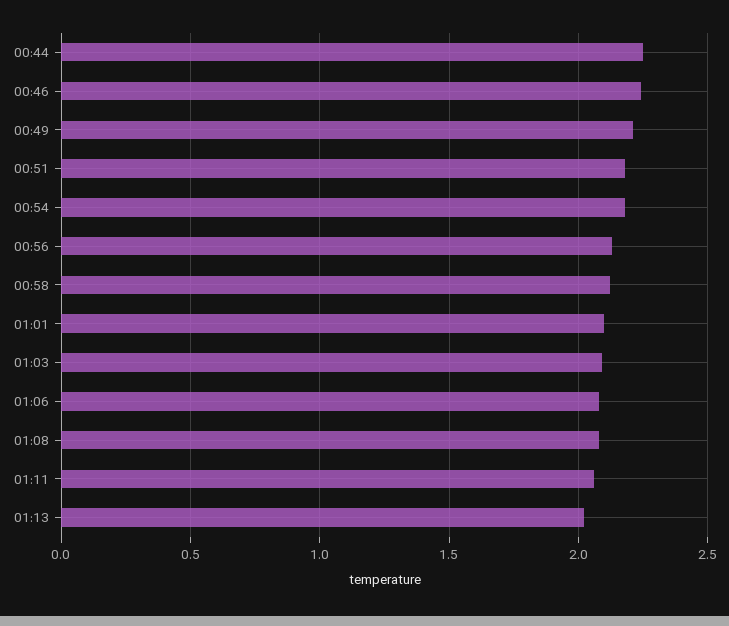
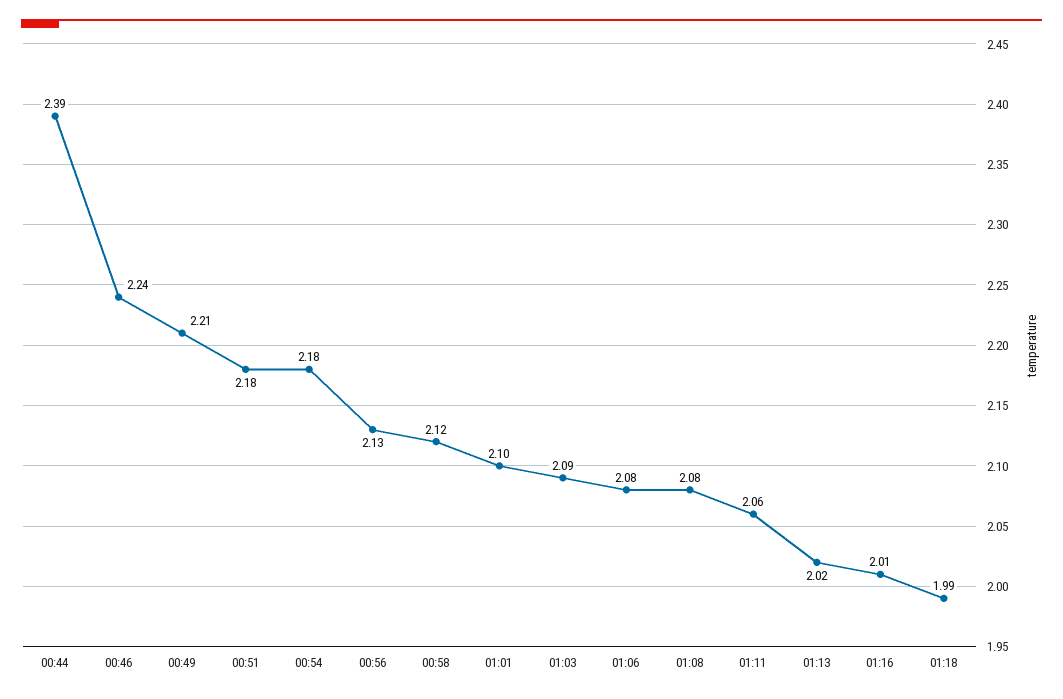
00:44: 2.25 -> 2.39
01:16: none -> 2.01
01:18: none -> 1.99

